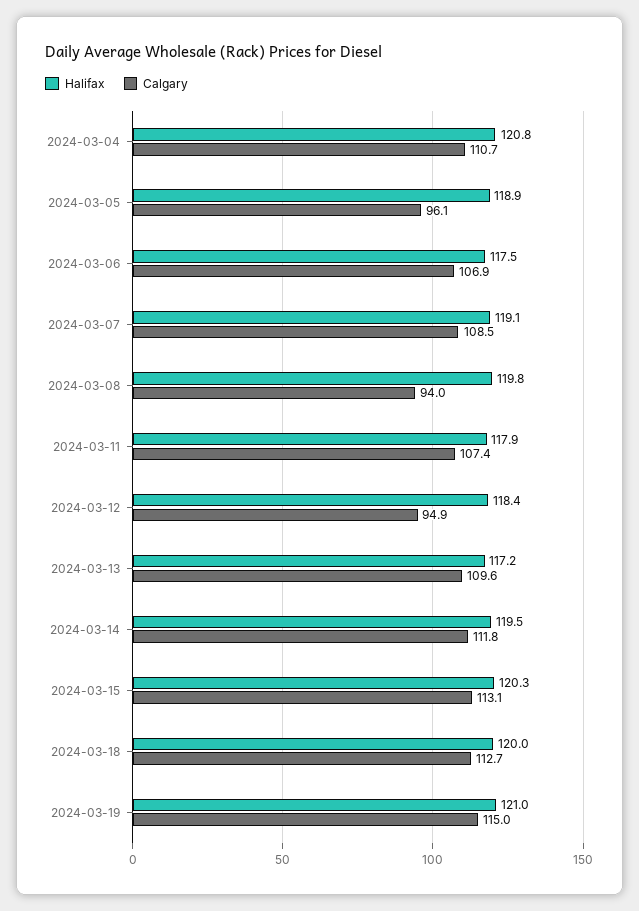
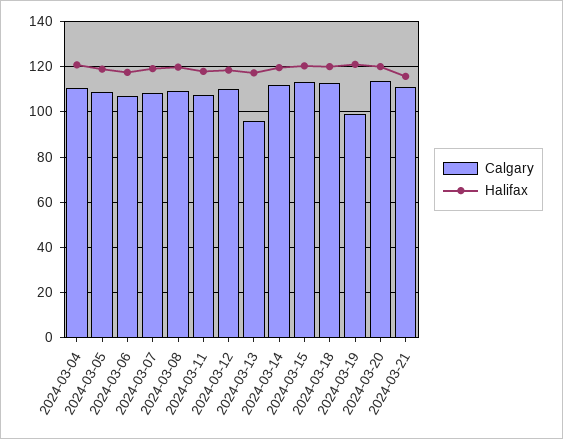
Calgary, 2024-03-05: 96.1 -> 110
Calgary, 2024-03-08: 94 -> 110
Calgary, 2024-03-12: 94.9 -> 110
Calgary, 2024-03-13: 109.6 -> 95
Calgary, 2024-03-19: 115 -> 100
Calgary, 2024-03-20: none -> 115
Halifax, 2024-03-20: none -> 120
Calgary, 2024-03-21: none -> 110
Halifax, 2024-03-21: none -> 115

